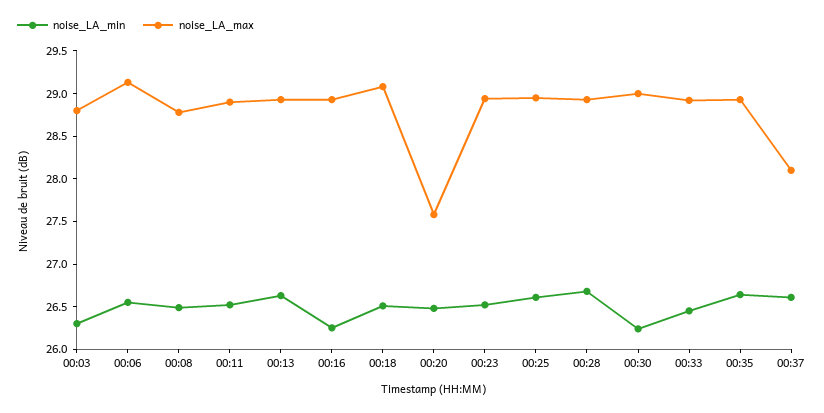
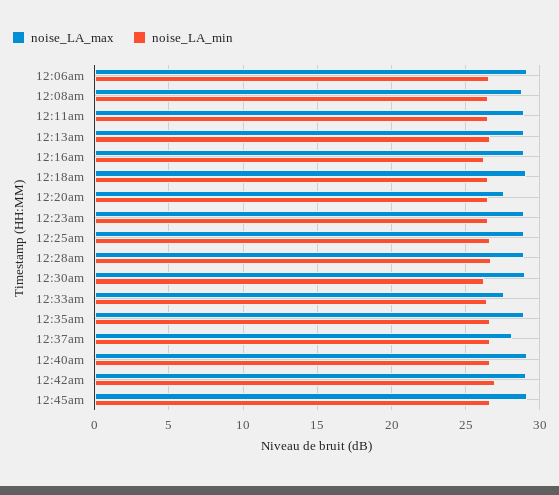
noise_LA_min, 00:03: 26.3 -> none
noise_LA_max, 00:03: 28.8 -> none
noise_LA_max, 00:33: 28.9 -> 27.5
noise_LA_max, 12:40am: none -> 29
noise_LA_min, 12:40am: none -> 26.5
noise_LA_max, 12:42am: none -> 29
noise_LA_min, 12:42am: none -> 27
noise_LA_max, 12:45am: none -> 29
noise_LA_min, 12:45am: none -> 26.5

